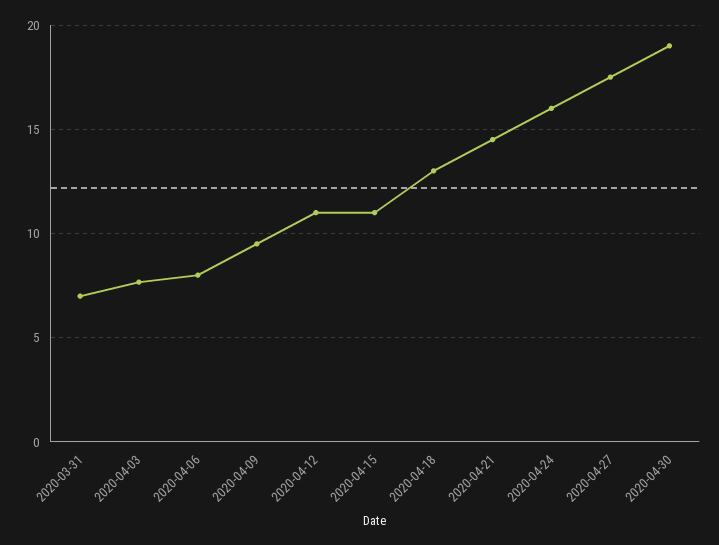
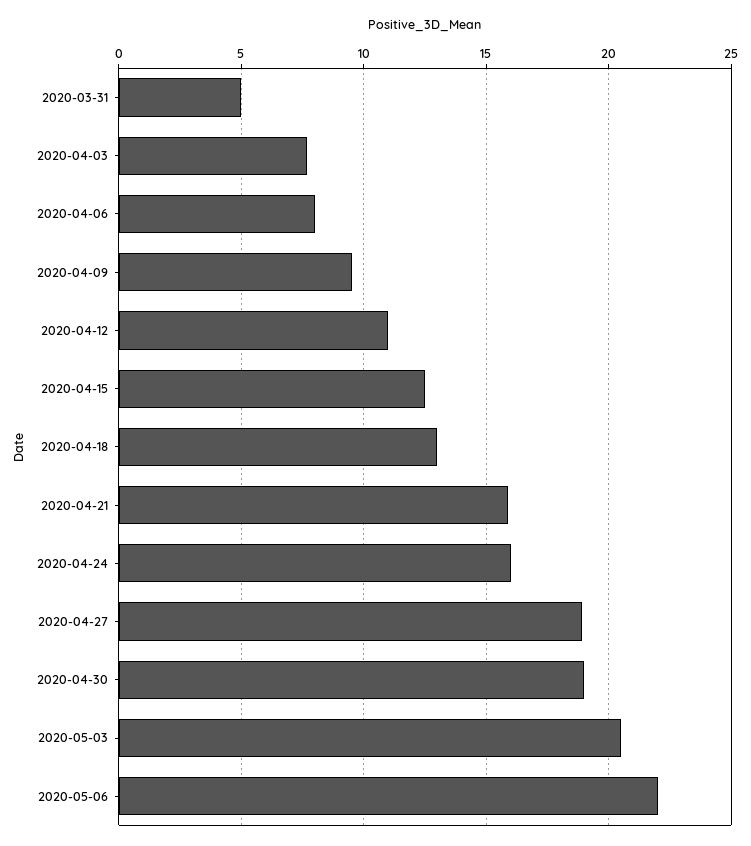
2020-03-31: 7 -> 5
2020-04-15: 11 -> 12.5
2020-04-21: 14.5 -> 16
2020-04-27: 17.5 -> 19
2020-05-03: none -> 20.5
2020-05-06: none -> 22

